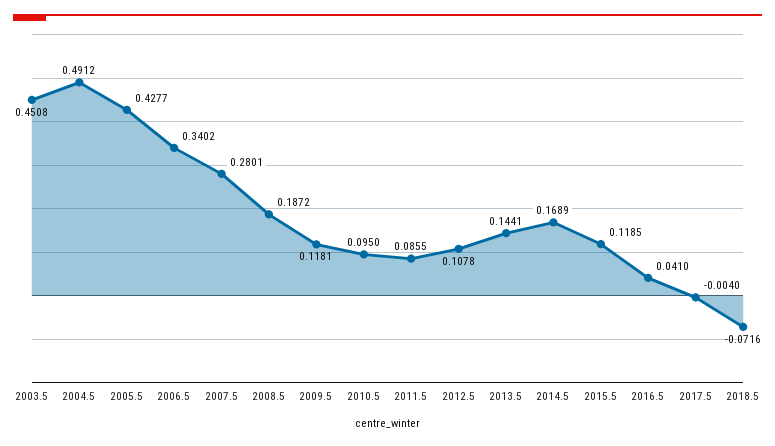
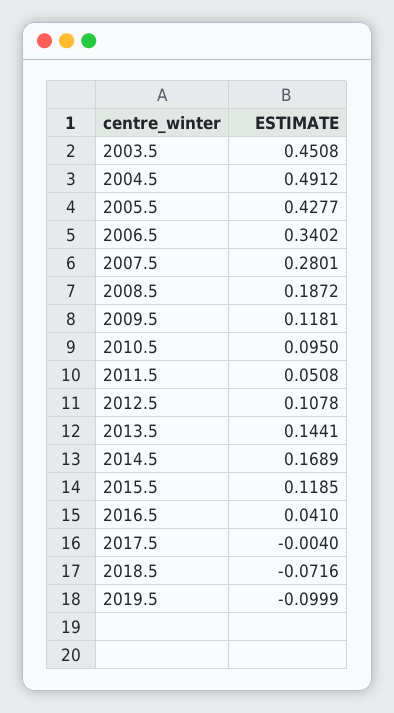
2011.5: 0.0855 -> 0.0508
2019.5: none -> -0.0999

